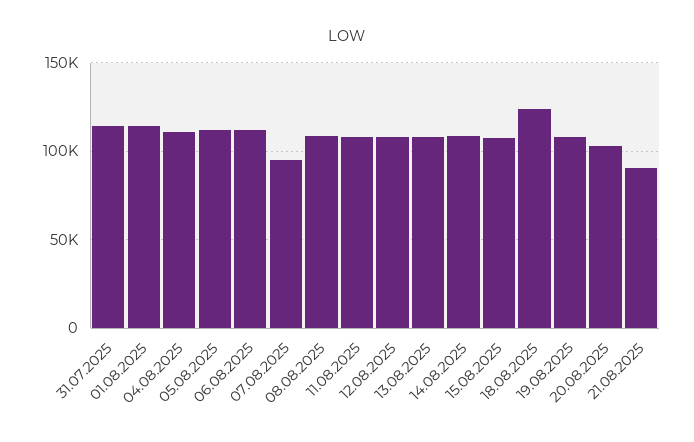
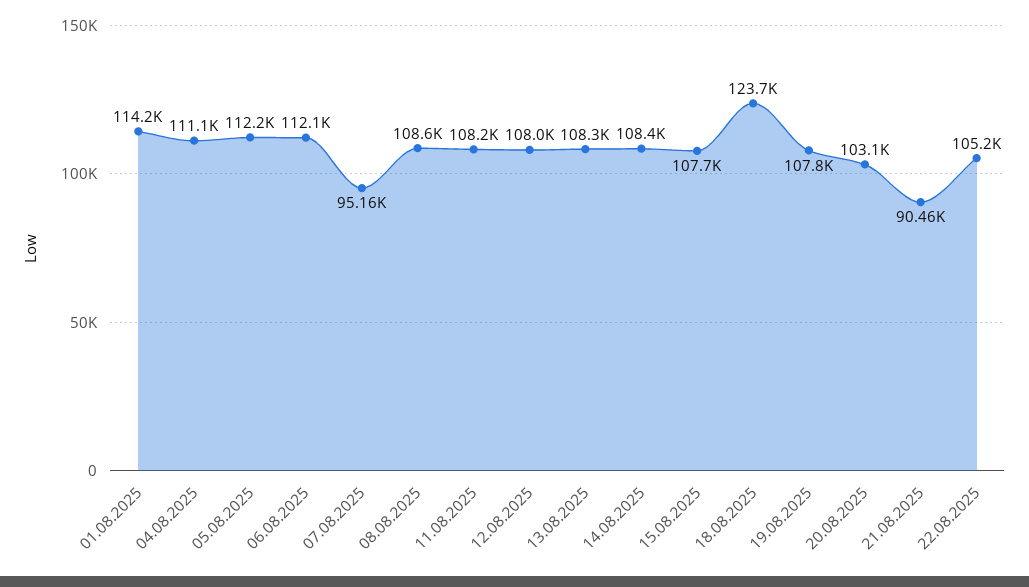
31.07.2025: 115000 -> none
22.08.2025: none -> 105200

